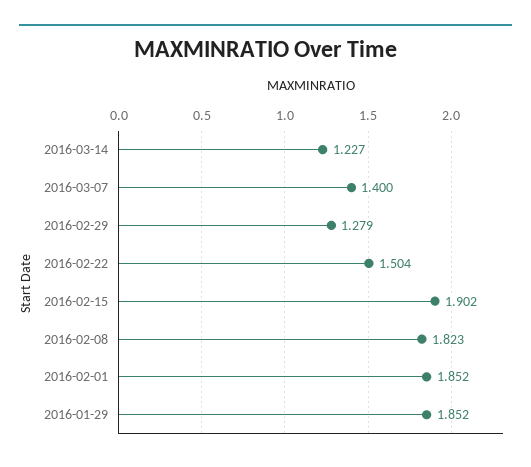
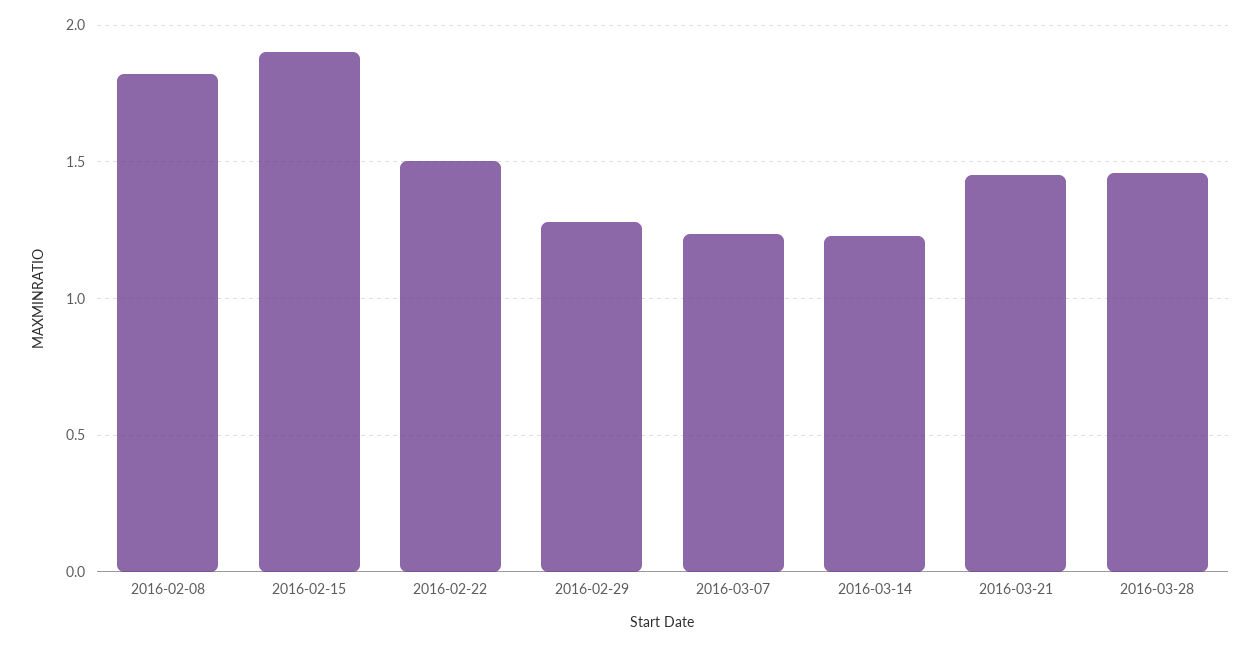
2016-03-07: 1.4 -> 1.25
2016-02-01: 1.852 -> none
2016-01-29: 1.852 -> none
2016-03-21: none -> 1.45
2016-03-28: none -> 1.45

